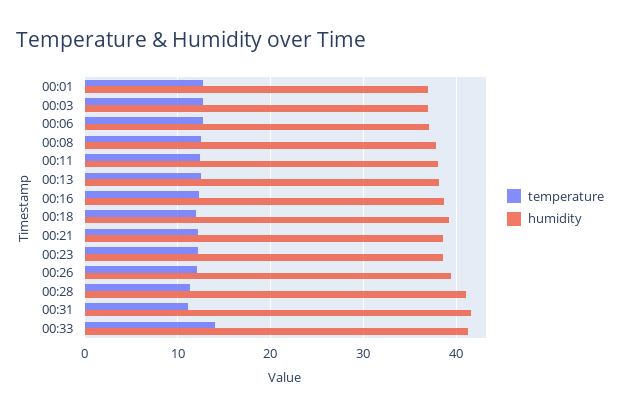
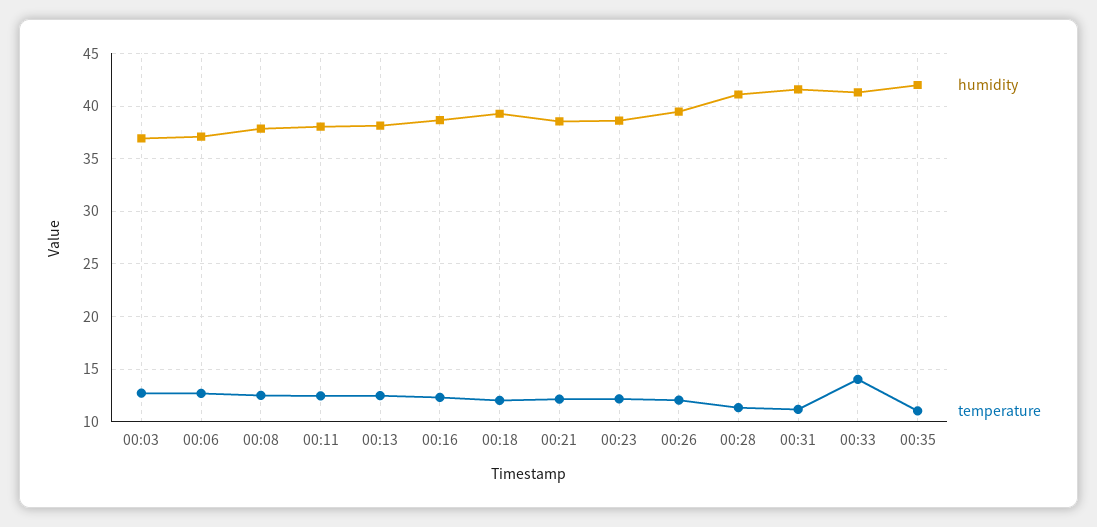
temperature, 00:01: 13 -> none
humidity, 00:01: 37 -> none
humidity, 00:35: none -> 42
temperature, 00:35: none -> 11

